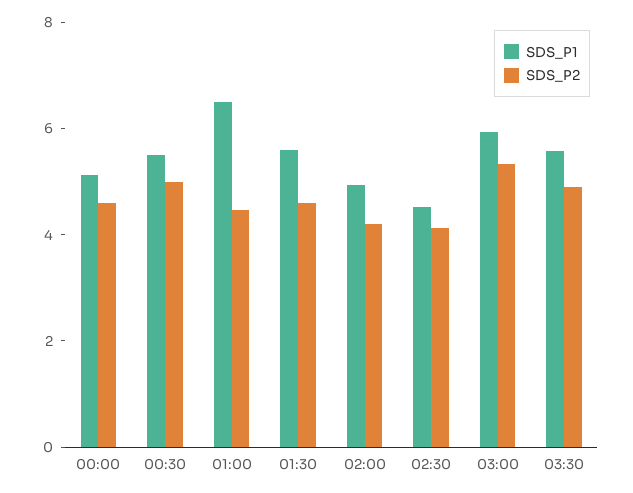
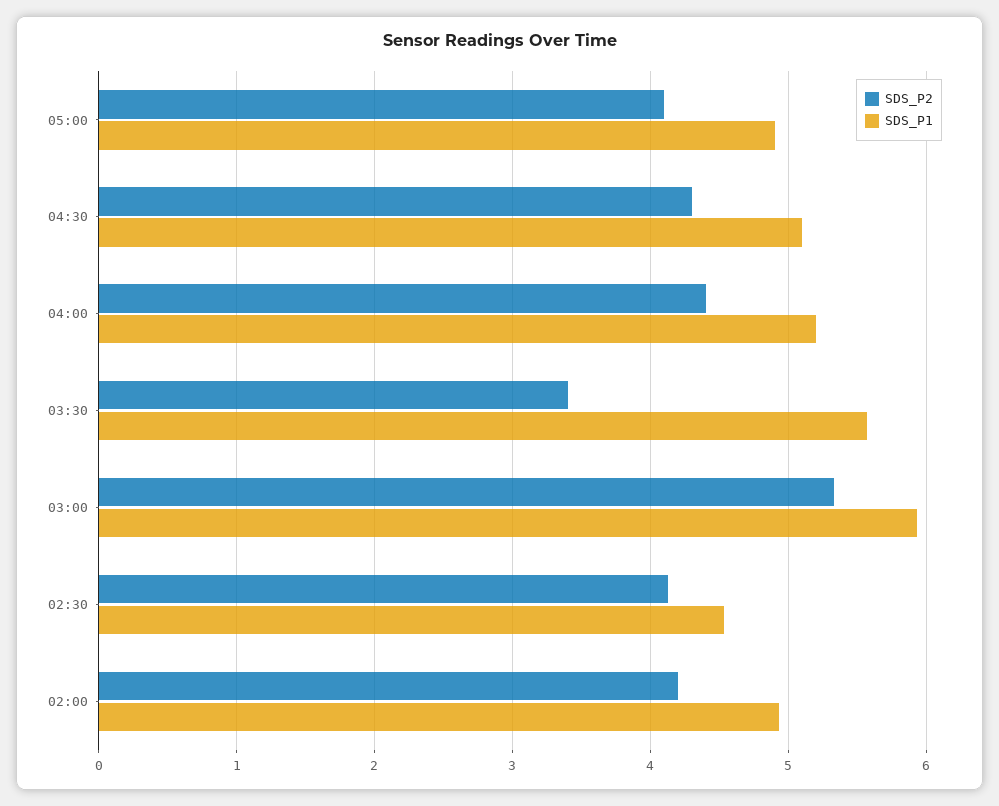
SDS_P1, 00:00: 5 -> none
SDS_P2, 00:00: 4.5 -> none
SDS_P1, 00:30: 5.5 -> none
SDS_P2, 00:30: 5 -> none
SDS_P1, 01:00: 6.5 -> none
SDS_P2, 01:00: 4.5 -> none
SDS_P1, 01:30: 5.5 -> none
SDS_P2, 01:30: 4.5 -> none
SDS_P2, 03:30: 5 -> 3.4
SDS_P2, 05:00: none -> 4.1
SDS_P1, 05:00: none -> 4.9
SDS_P2, 04:30: none -> 4.3
SDS_P1, 04:30: none -> 5.1
SDS_P2, 04:00: none -> 4.4
SDS_P1, 04:00: none -> 5.2

